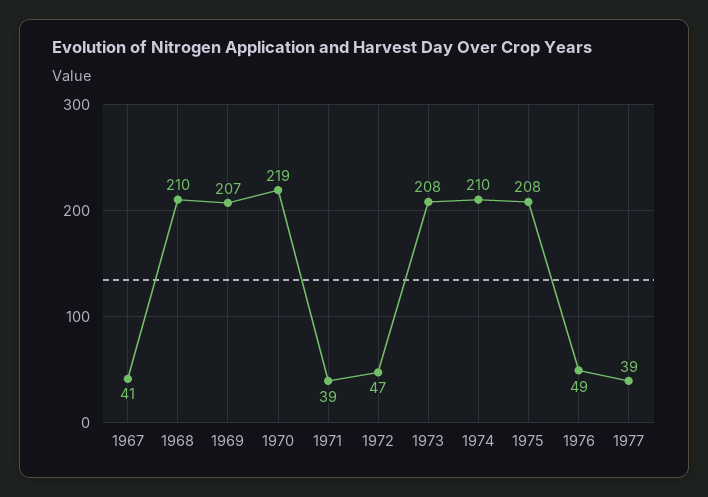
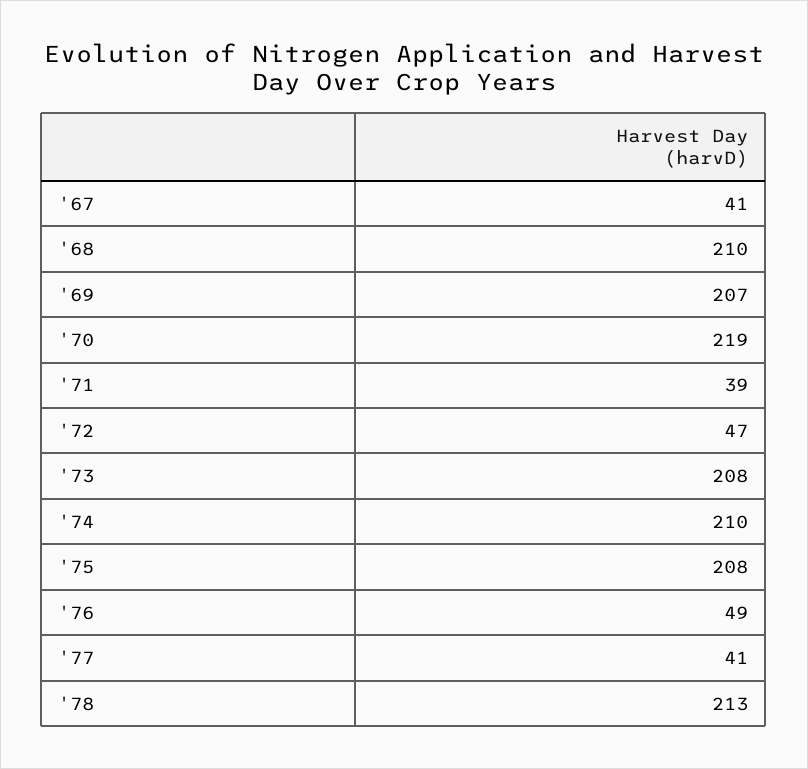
1977: 39 -> 41
'78: none -> 213

